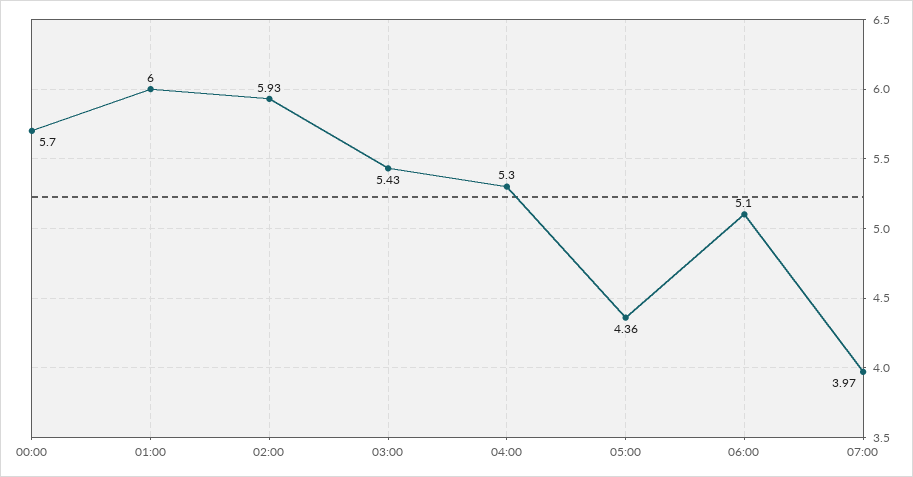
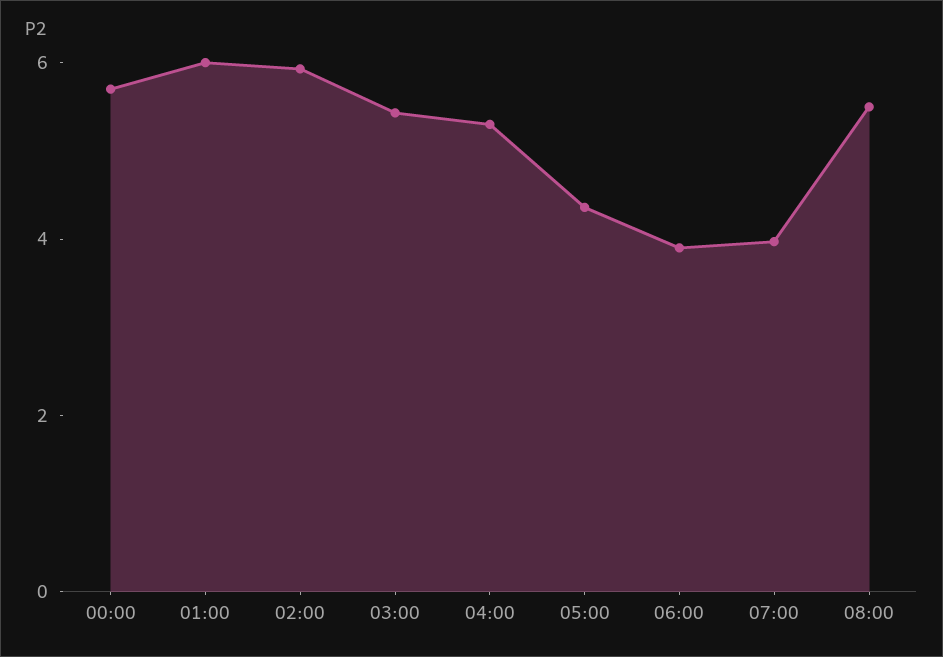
06:00: 5.1 -> 4
08:00: none -> 5.5

